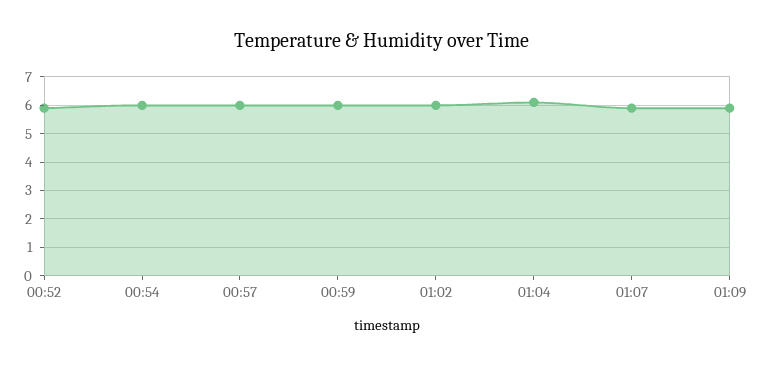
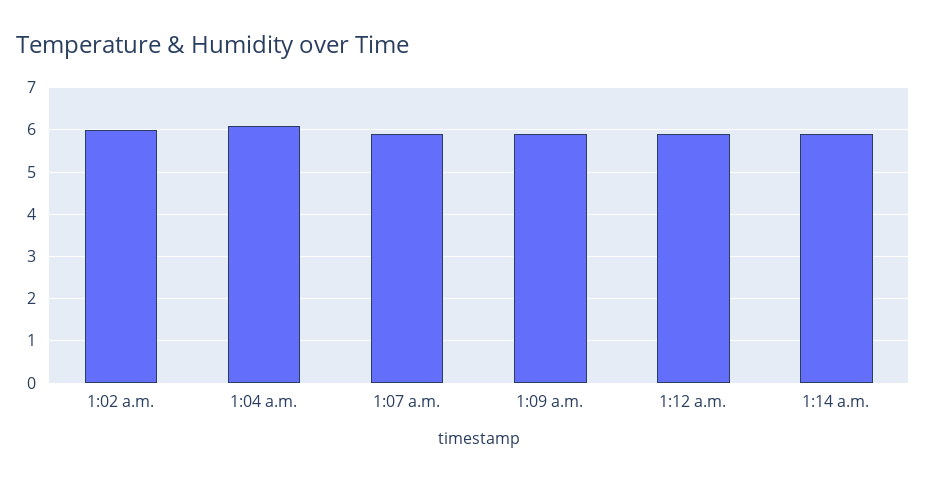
00:52: 6 -> none
00:54: 6 -> none
00:57: 6 -> none
00:59: 6 -> none
1:12 a.m.: none -> 6
1:14 a.m.: none -> 6

